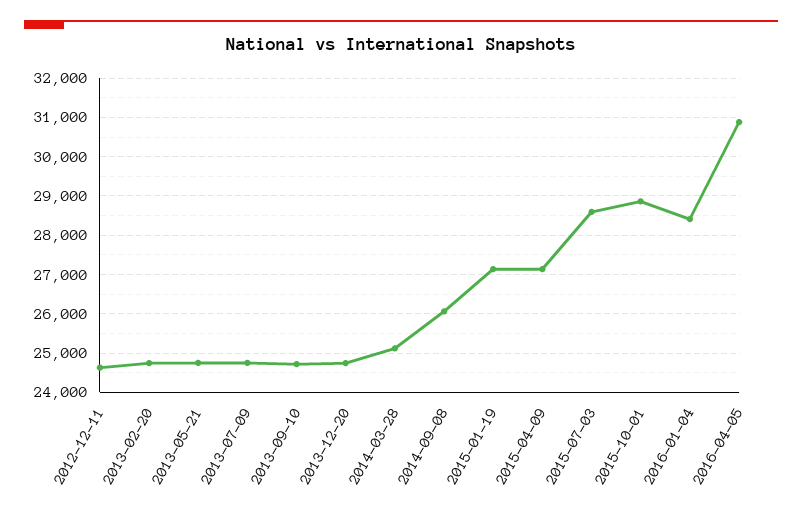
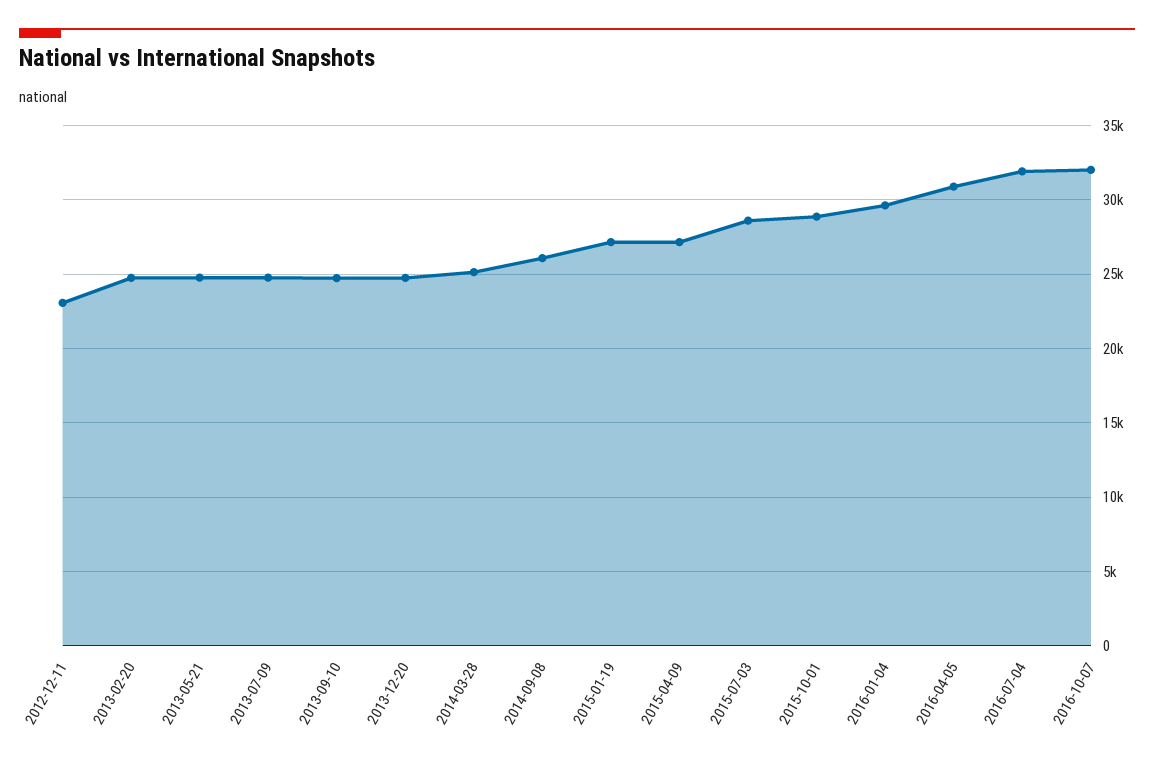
2012-12-11: 24600 -> 23000
2016-01-04: 28400 -> 29500
2016-07-04: none -> 32000
2016-10-07: none -> 32000

